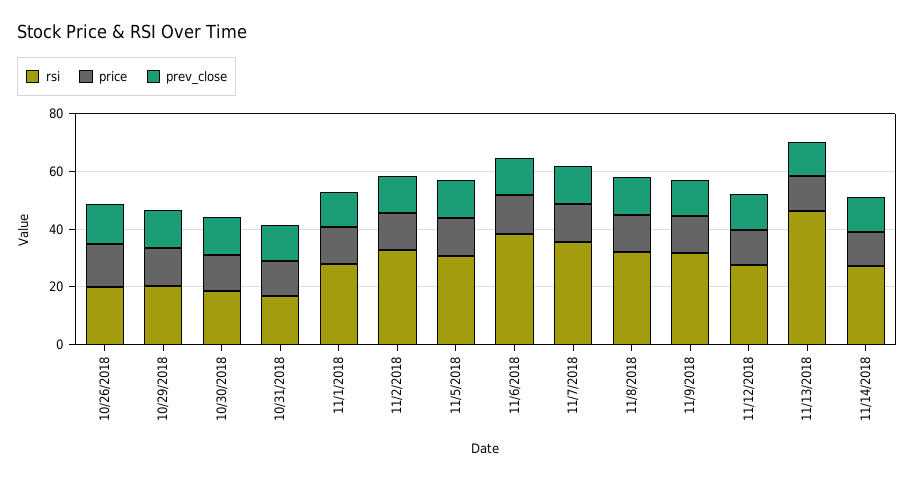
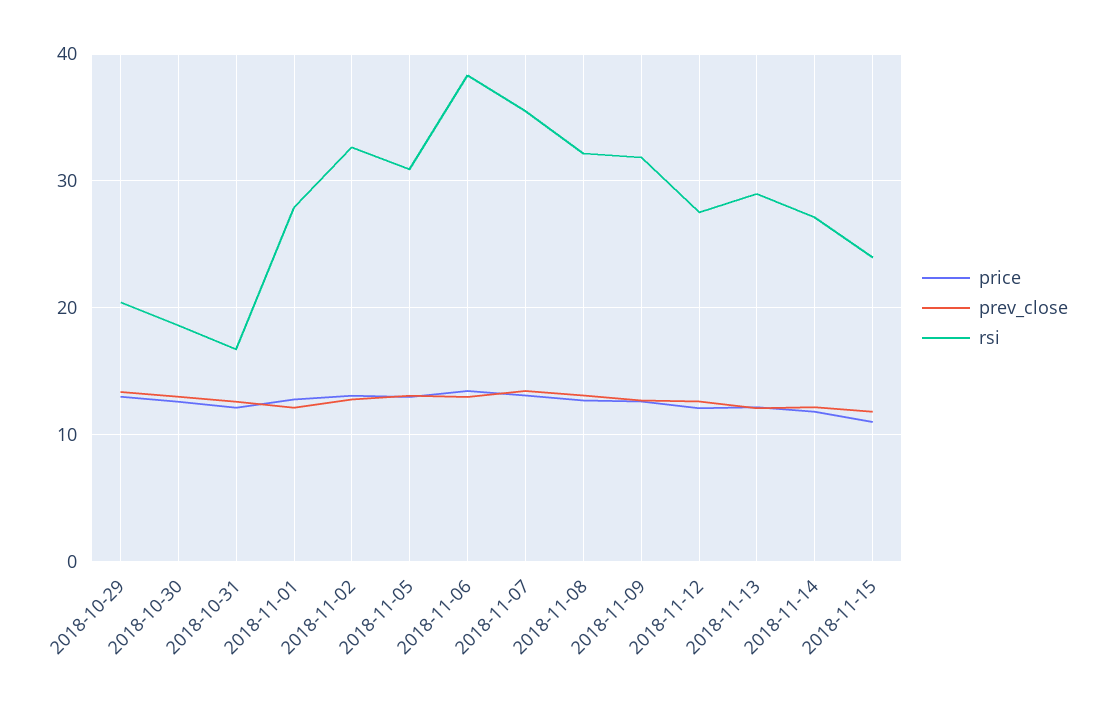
rsi, 10/26/2018: 20 -> none
price, 10/26/2018: 15 -> none
prev_close, 10/26/2018: 15 -> none
rsi, 11/13/2018: 45 -> 29
price, 2018-11-15: none -> 11
prev_close, 2018-11-15: none -> 12
rsi, 2018-11-15: none -> 24

